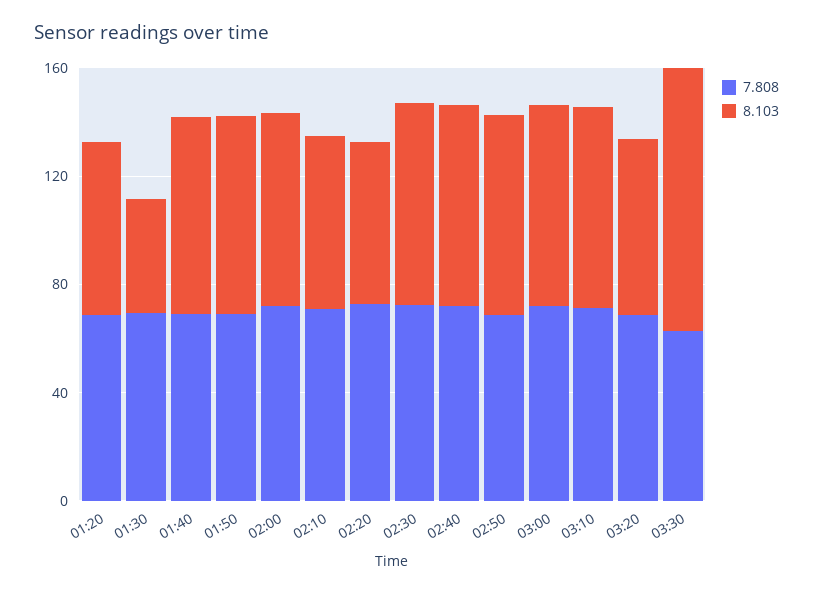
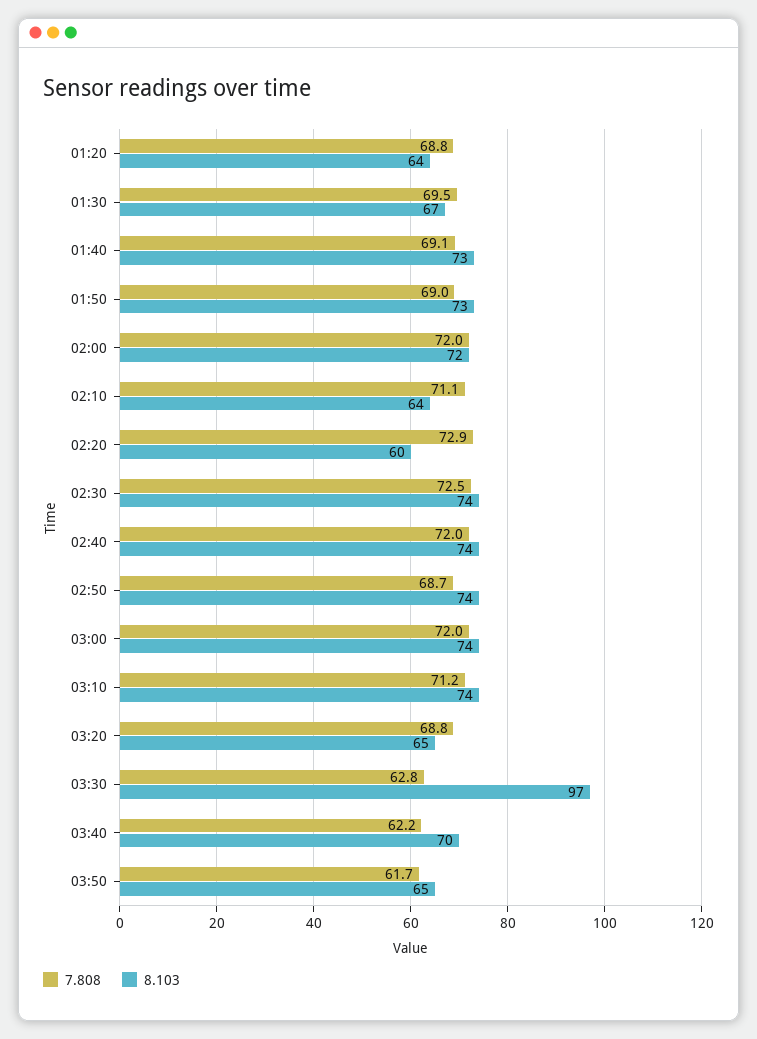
8.103, 01:30: 40 -> 67
7.808, 03:40: none -> 62.2
8.103, 03:40: none -> 70
7.808, 03:50: none -> 61.7
8.103, 03:50: none -> 65

